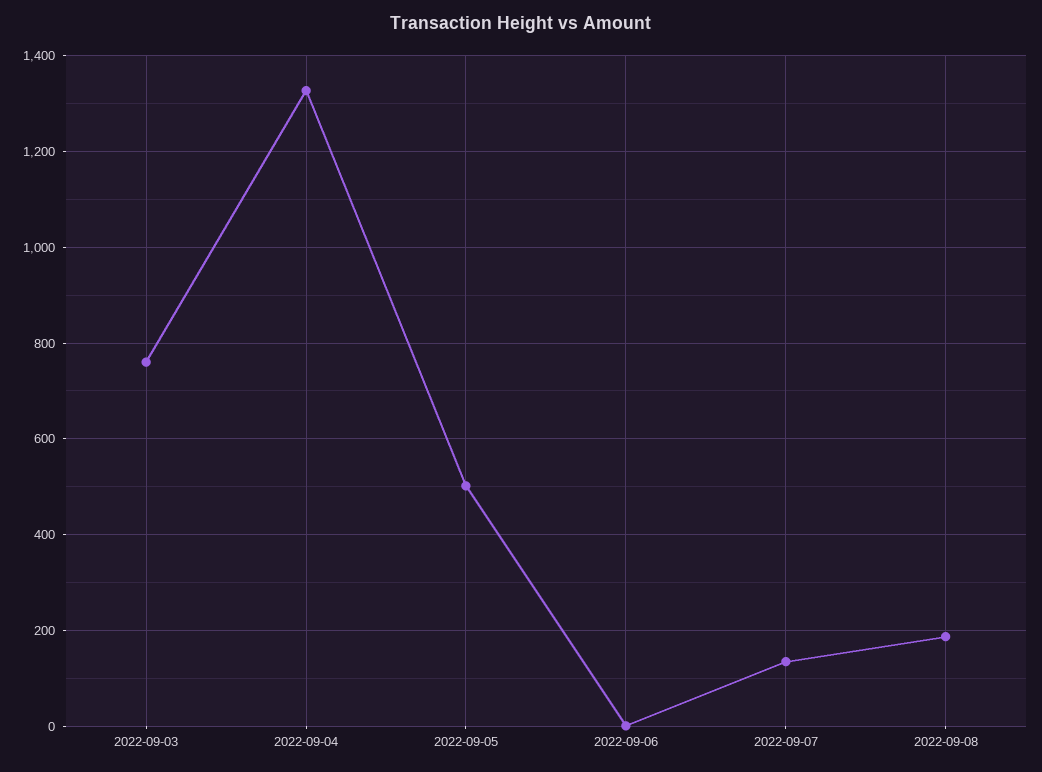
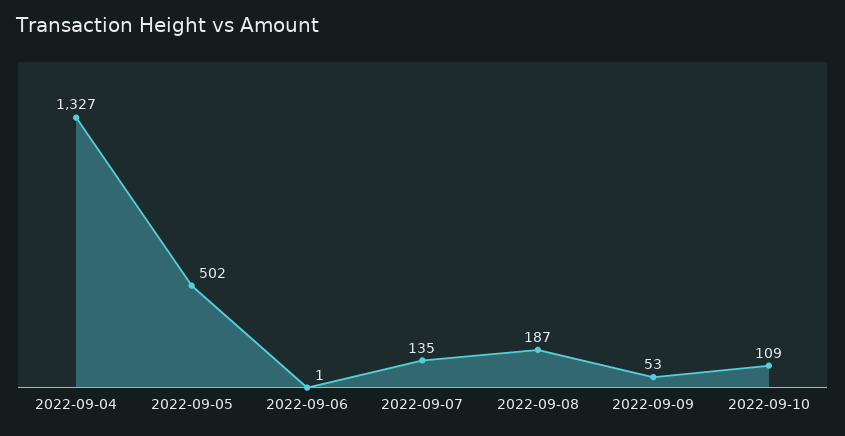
2022-09-03: 760 -> none
2022-09-09: none -> 53
2022-09-10: none -> 109

